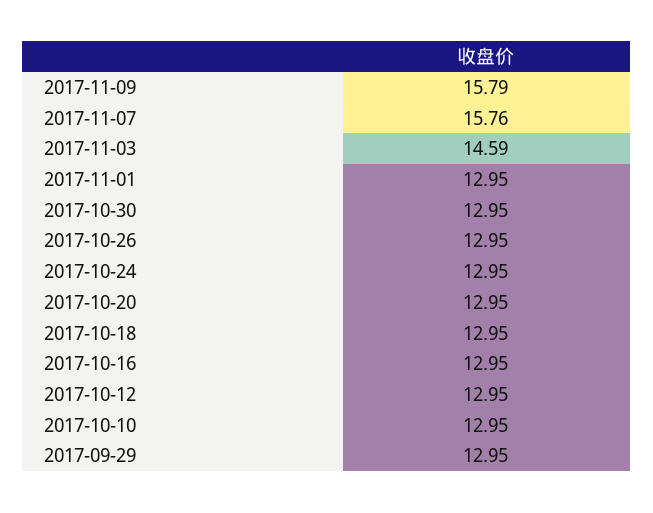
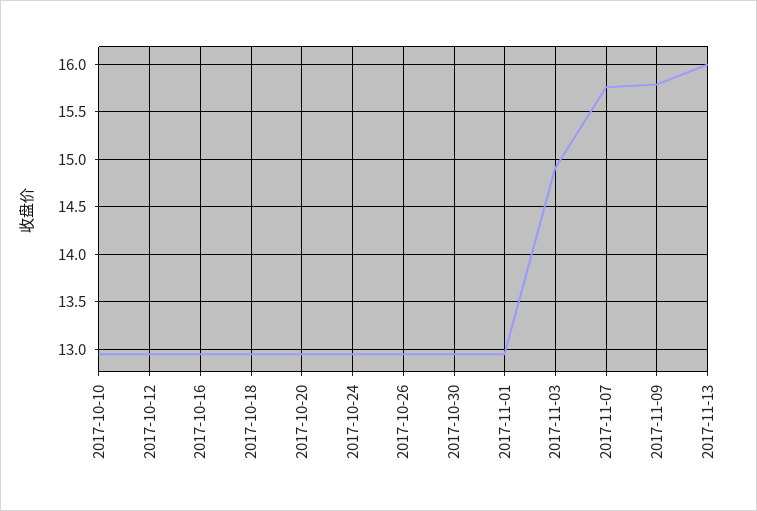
2017-11-03: 14.59 -> 14.9
2017-09-29: 12.95 -> none
2017-11-13: none -> 16

